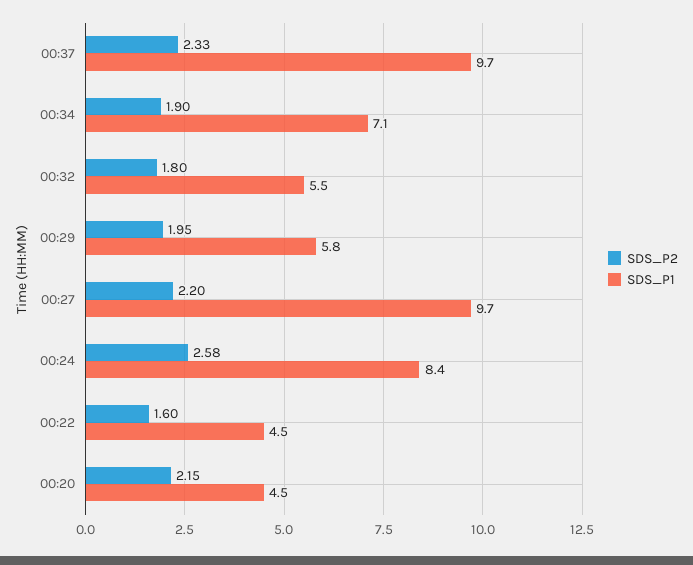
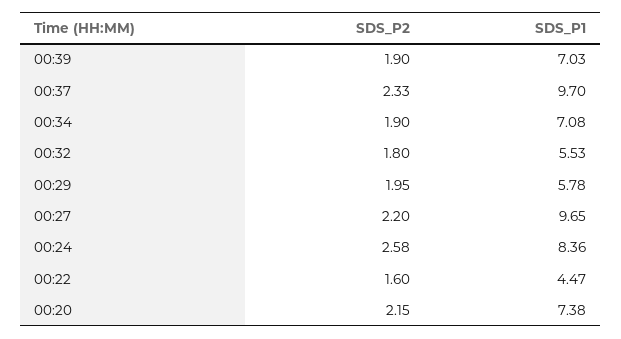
SDS_P1, 00:20: 4.5 -> 7.38
SDS_P2, 00:39: none -> 1.9
SDS_P1, 00:39: none -> 7.03

